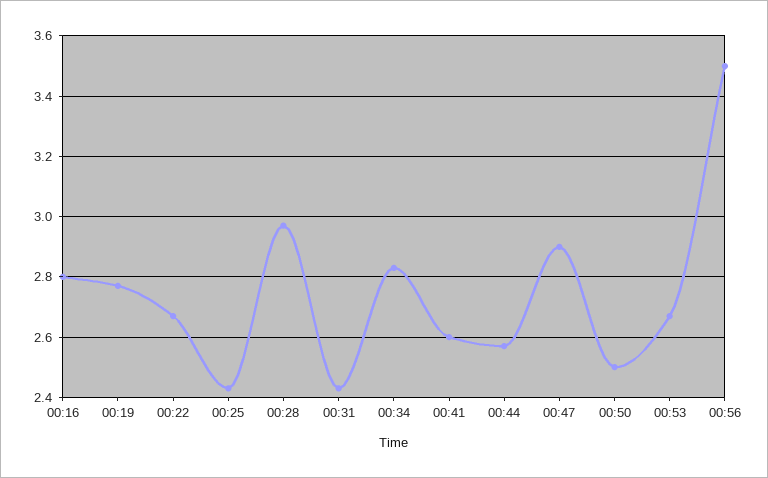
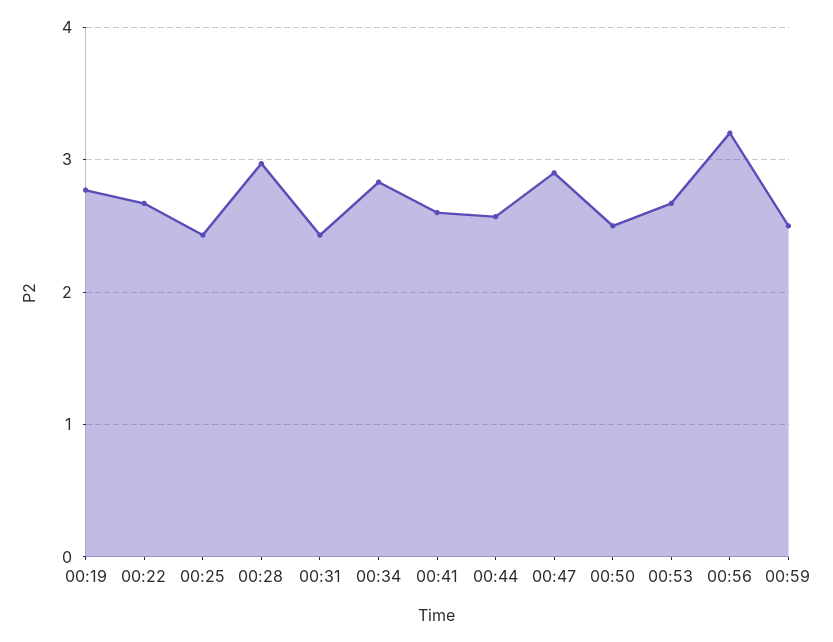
00:16: 2.8 -> none
00:56: 3.5 -> 3.2
00:59: none -> 2.5

